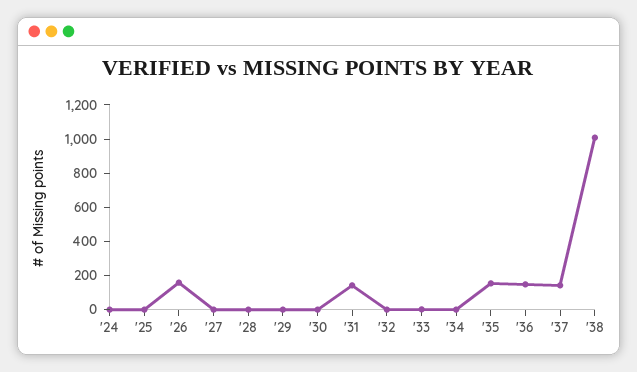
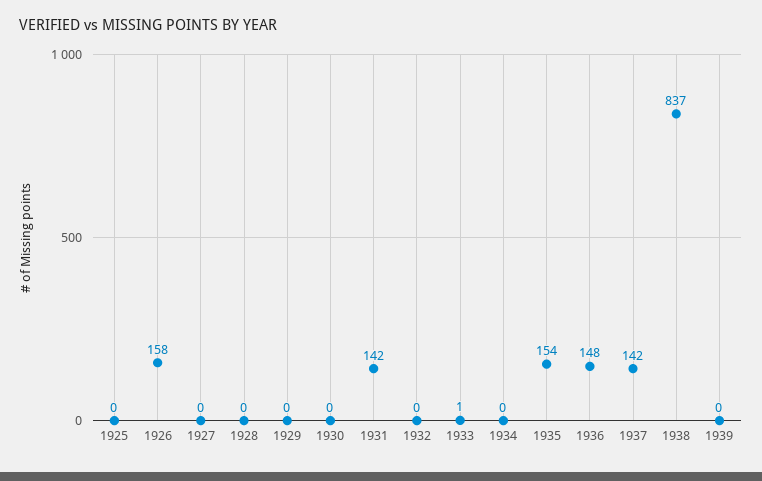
'24: 0 -> none
'38: 1000 -> 837
1939: none -> 0

